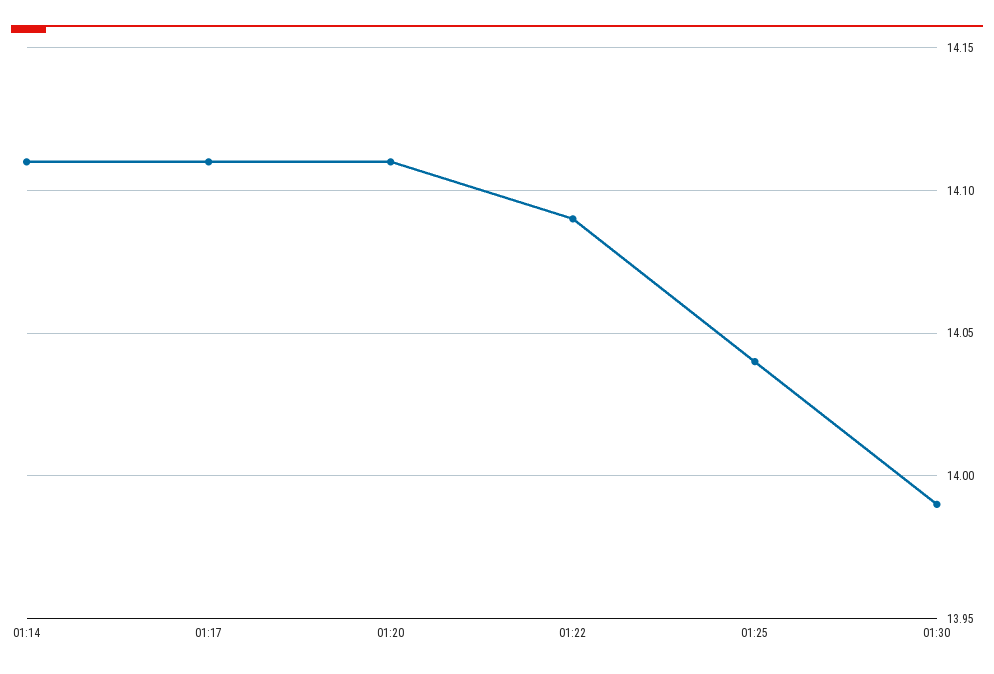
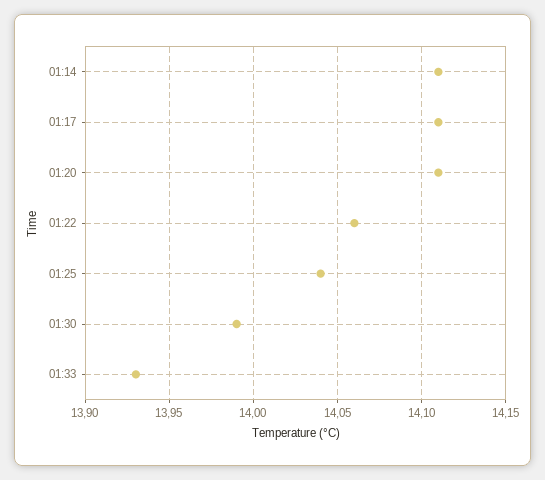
01:22: 14.09 -> 14.06
01:33: none -> 13.93

